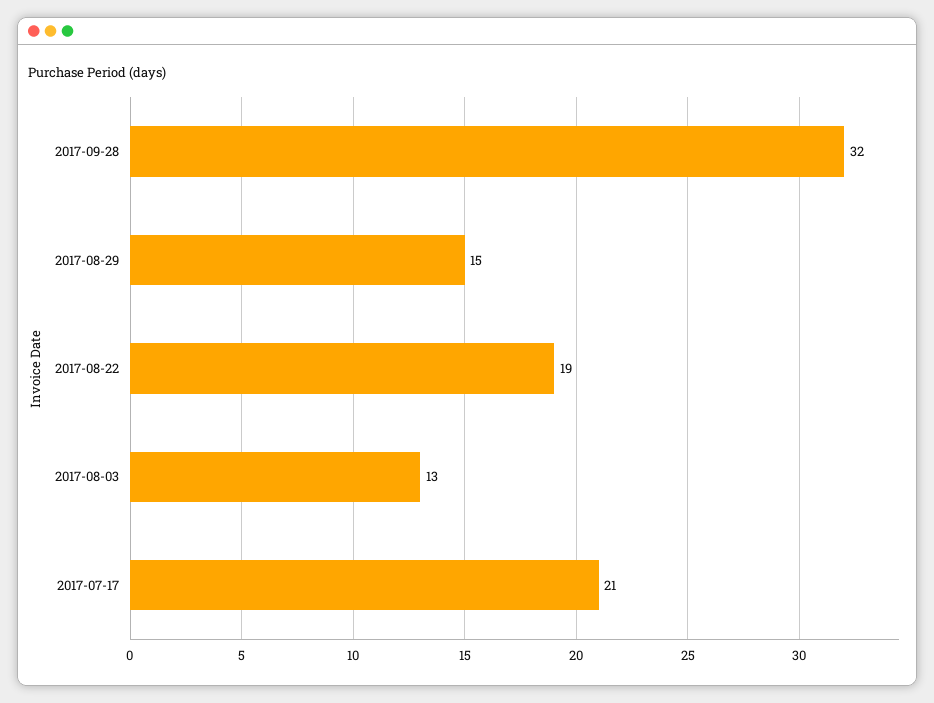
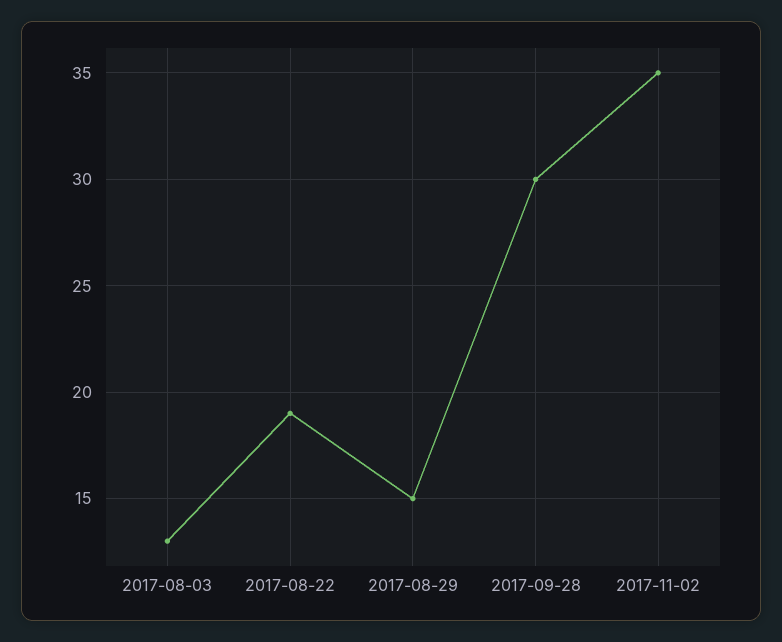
2017-09-28: 32 -> 30
2017-07-17: 21 -> none
2017-11-02: none -> 35

